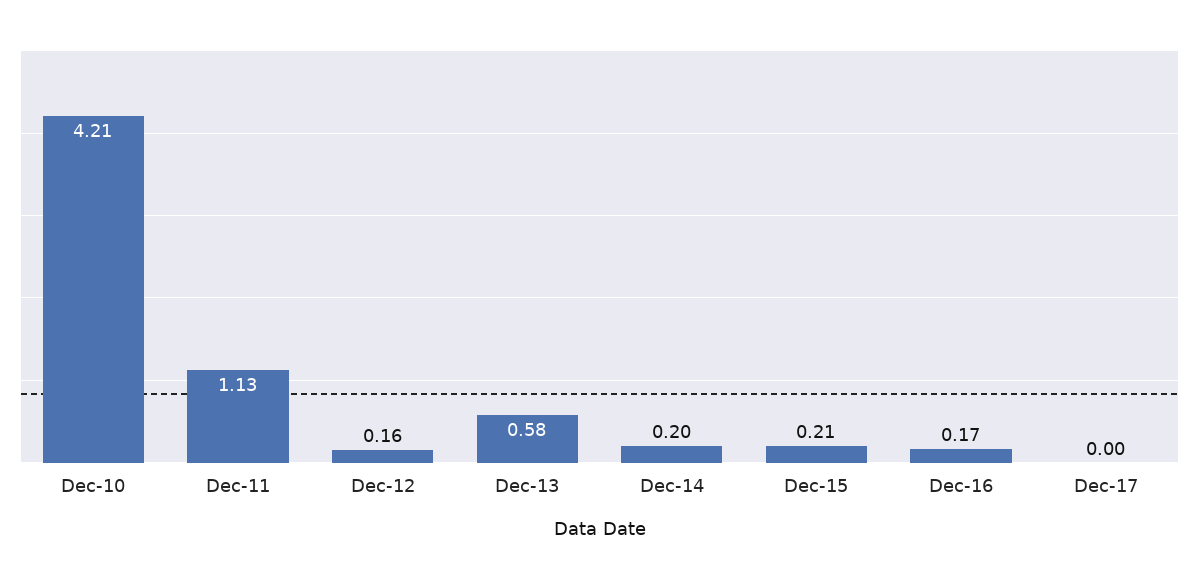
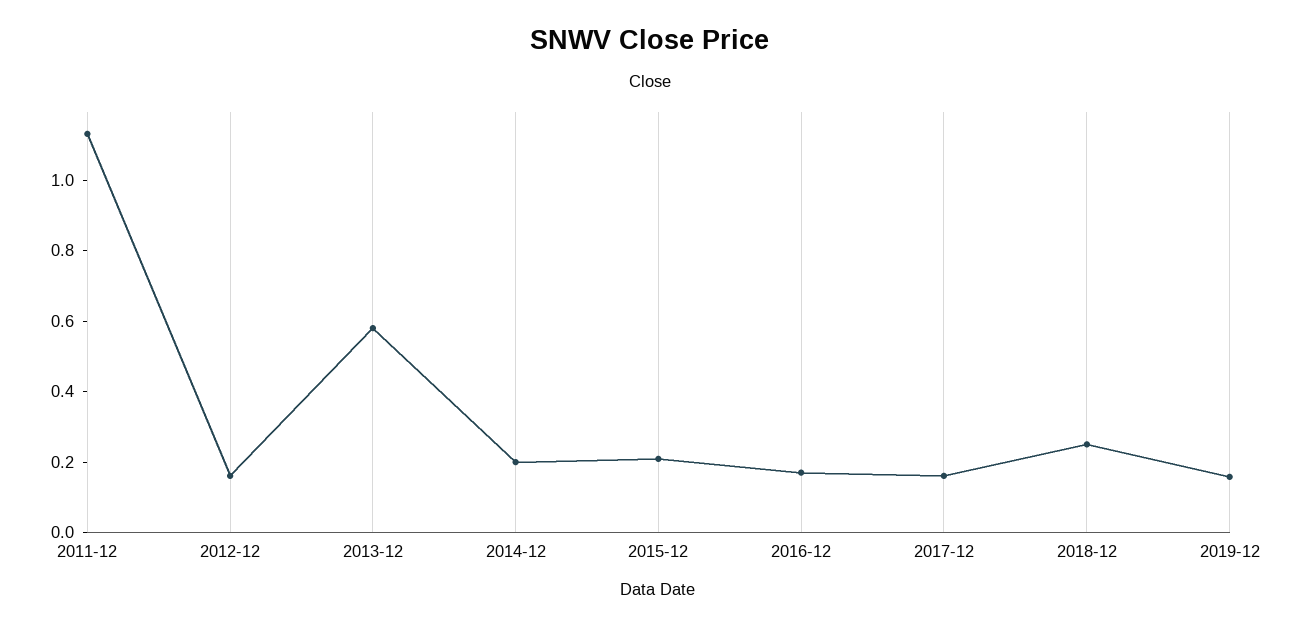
Dec-10: 4.21 -> none
Dec-17: 0 -> 0.15
2018-12: none -> 0.25
2019-12: none -> 0.15

